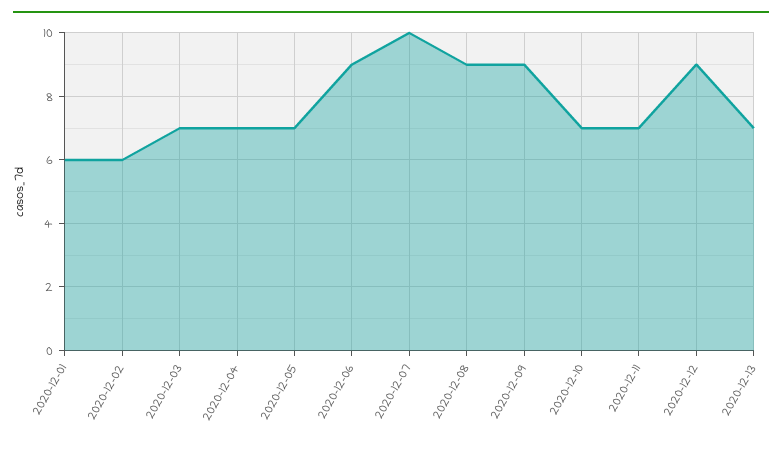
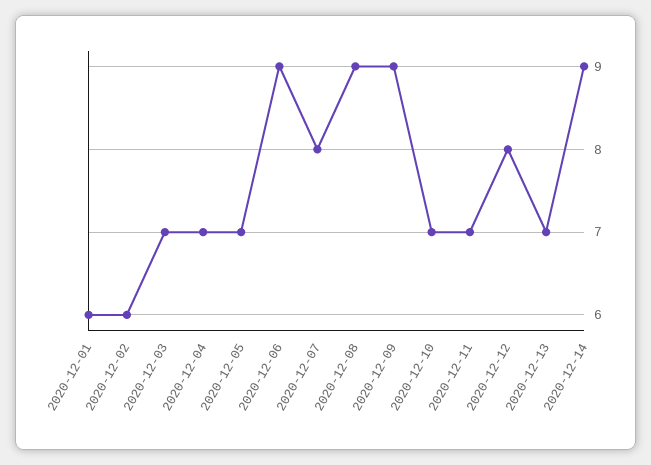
2020-12-07: 10 -> 8
2020-12-12: 9 -> 8
2020-12-14: none -> 9

